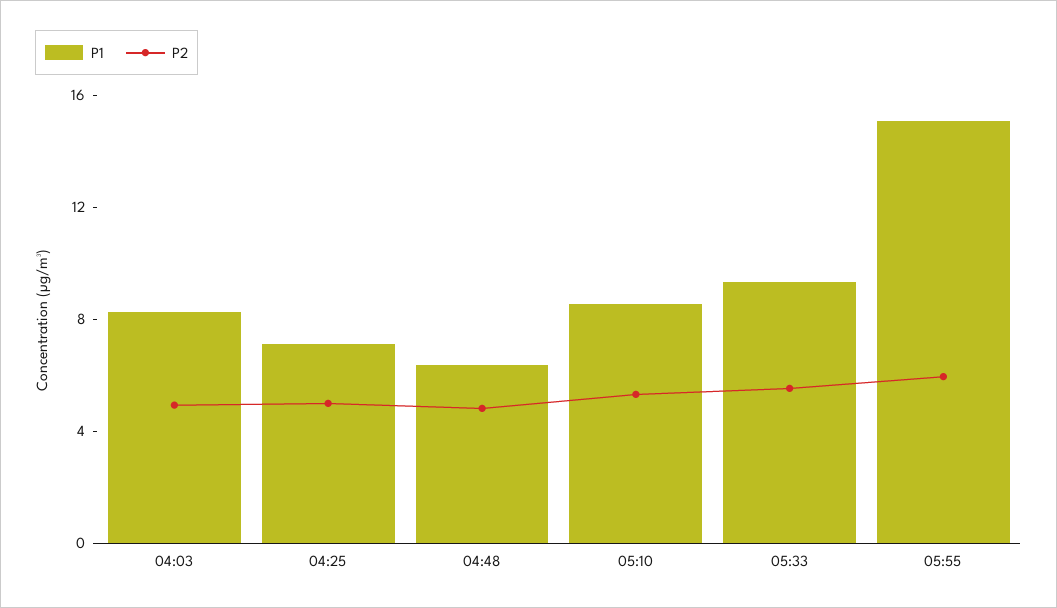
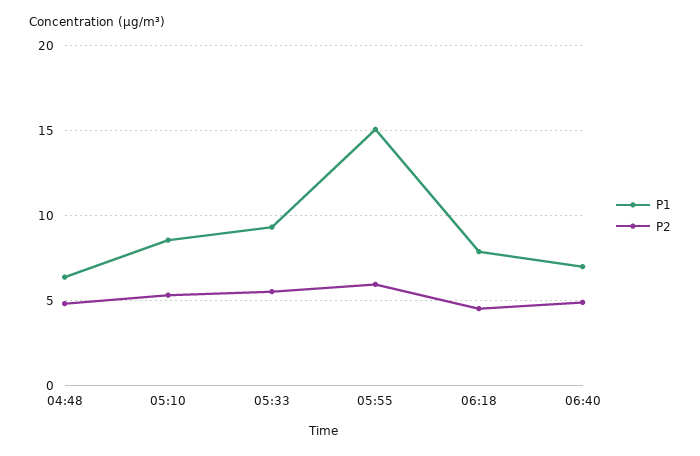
P1, 04:03: 8 -> none
P2, 04:03: 5 -> none
P1, 04:25: 7 -> none
P2, 04:25: 5 -> none
P1, 06:18: none -> 8
P2, 06:18: none -> 4.5
P1, 06:40: none -> 7
P2, 06:40: none -> 5

